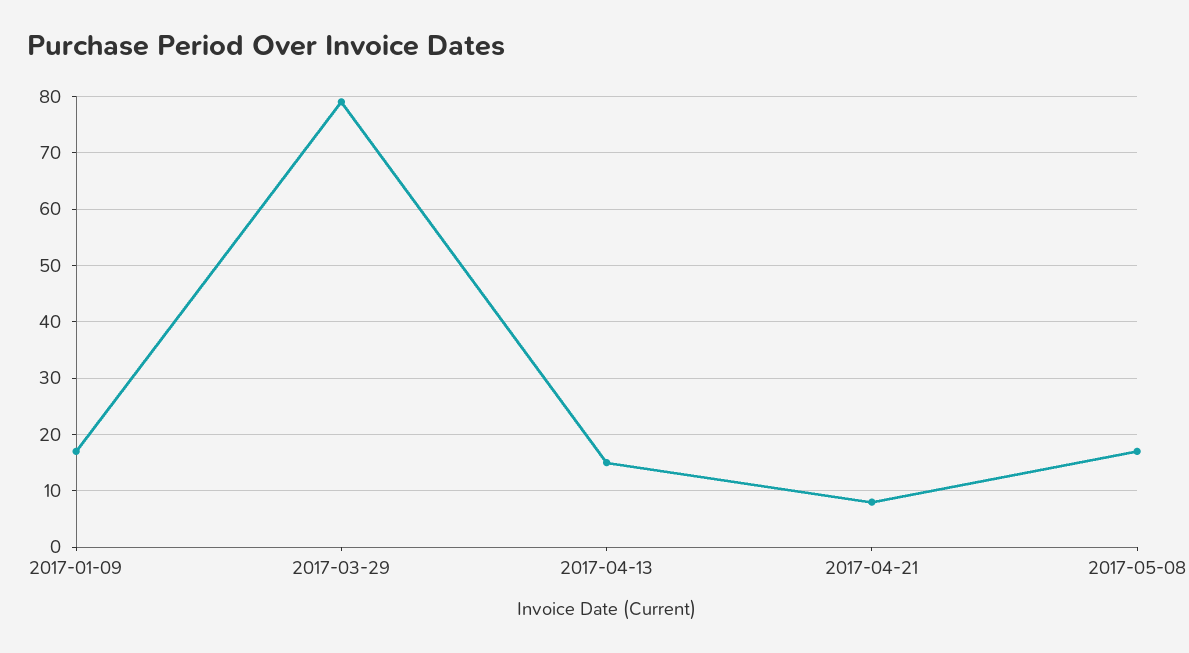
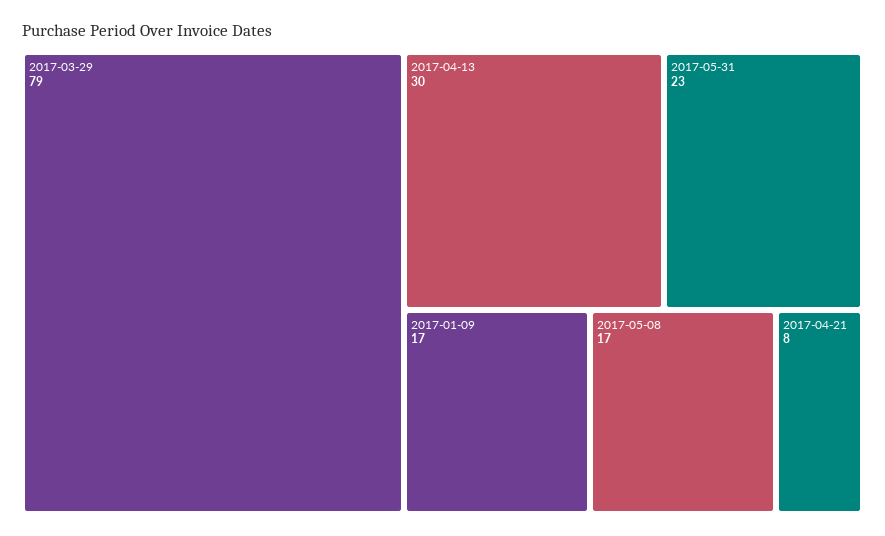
2017-04-13: 15 -> 30
2017-05-31: none -> 23

